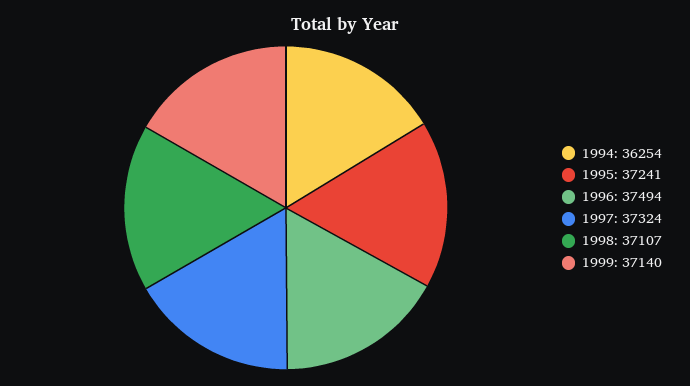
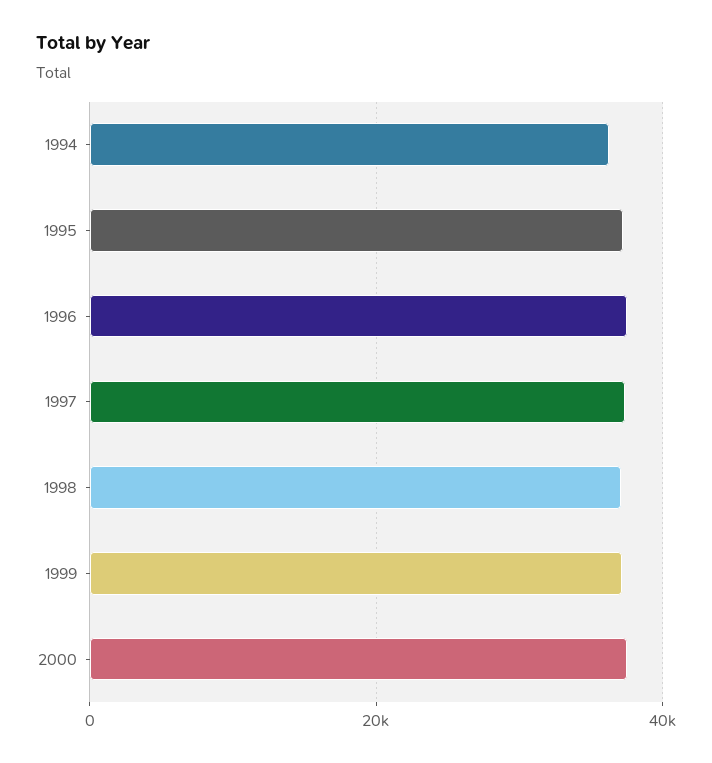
2000: none -> 38000

